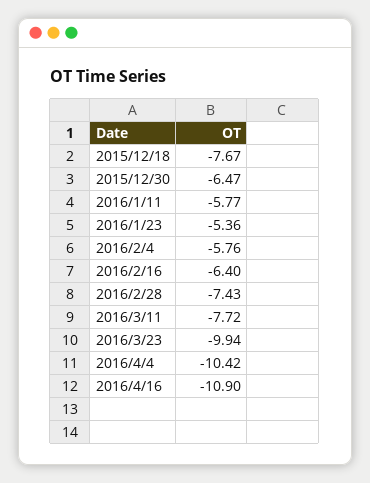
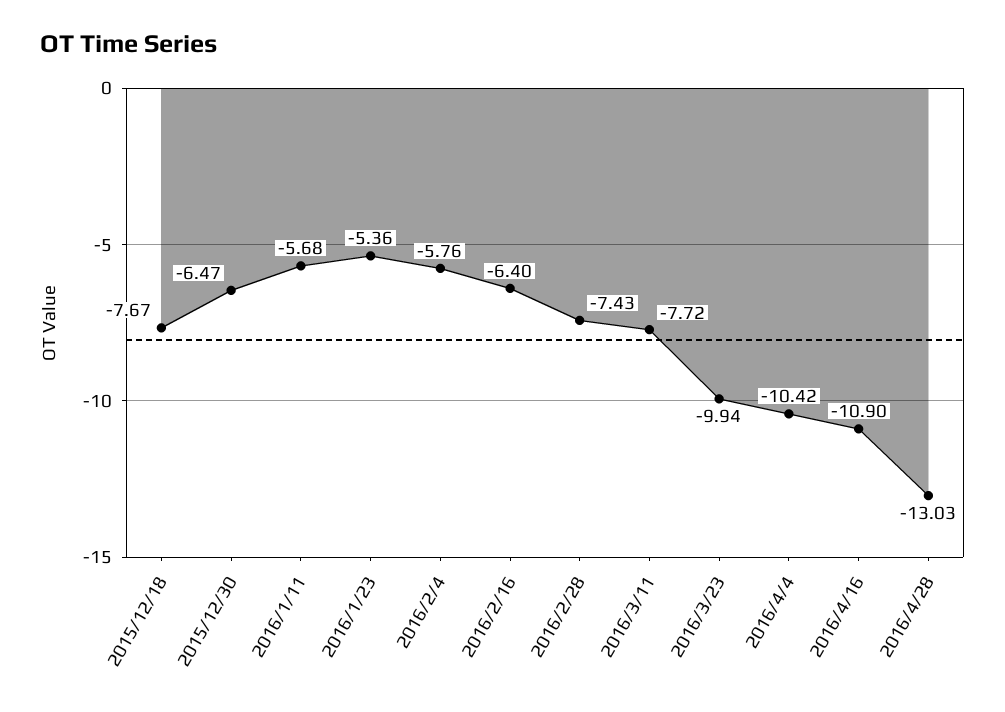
2016/1/11: -5.77 -> -5.68
2016/4/28: none -> -13.03

